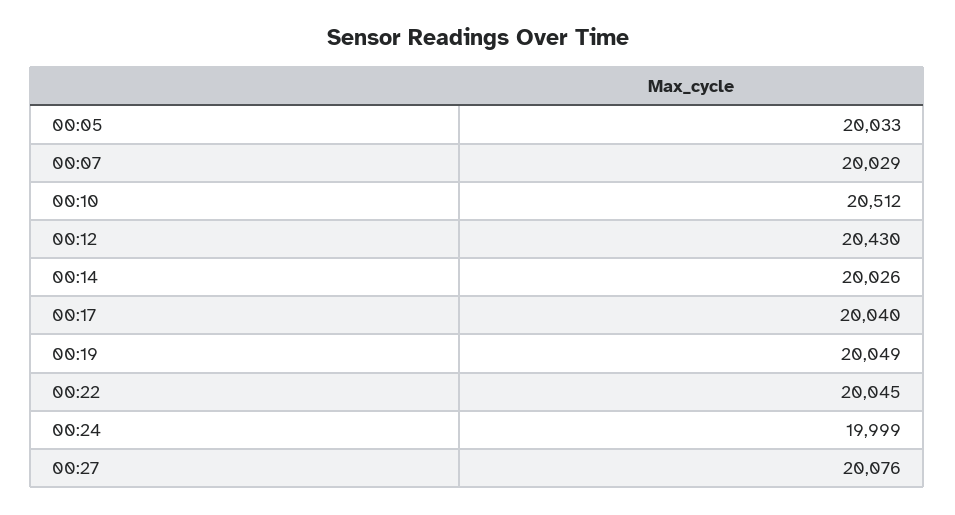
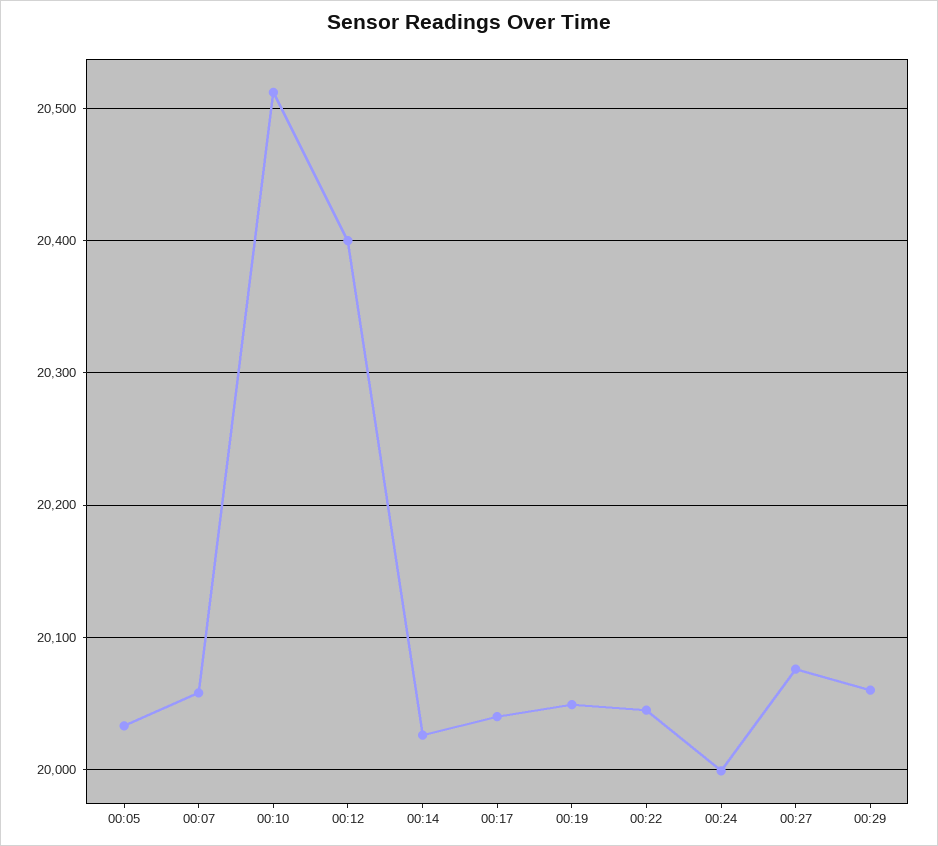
00:07: 20029 -> 20060
00:12: 20430 -> 20400
00:29: none -> 20060

